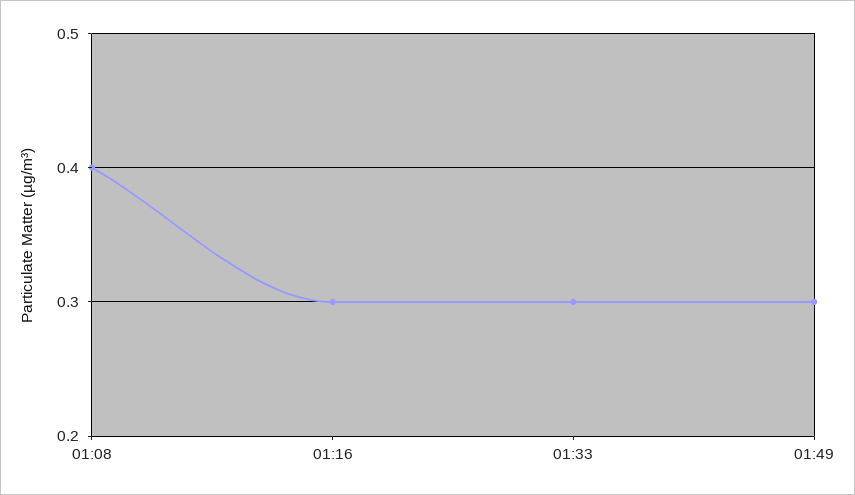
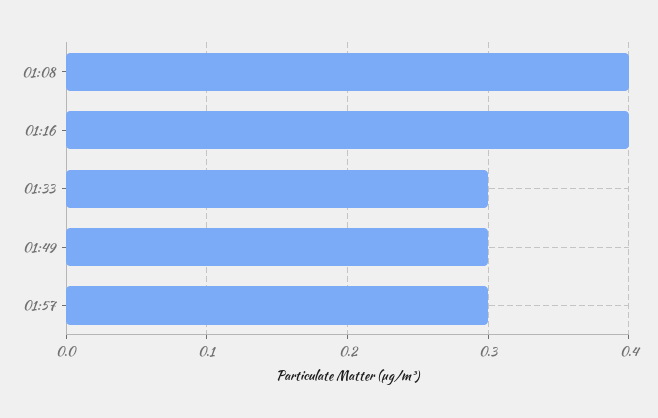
01:16: 0.3 -> 0.4
01:57: none -> 0.3

